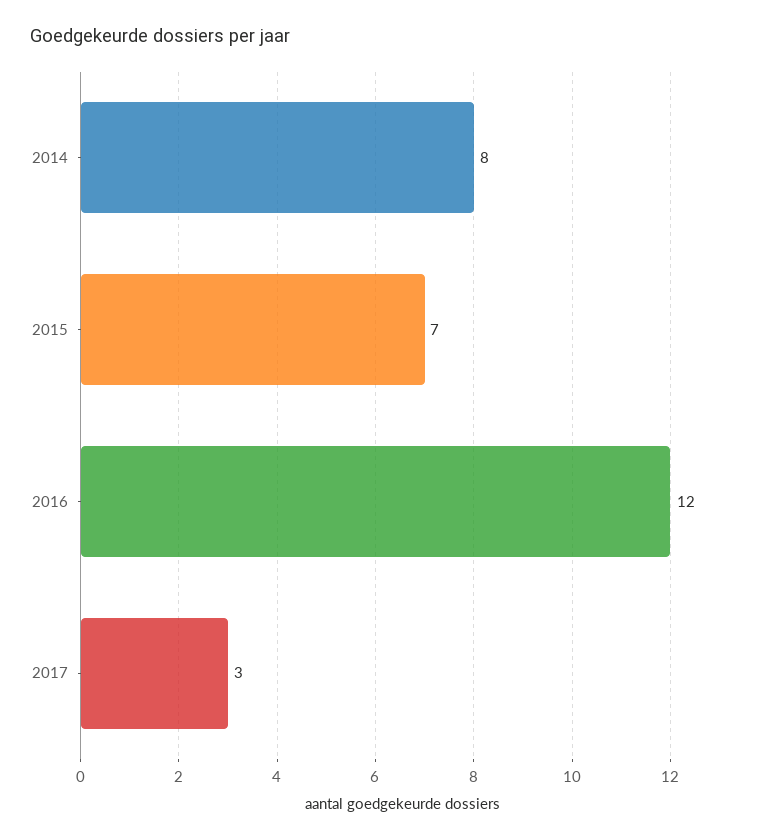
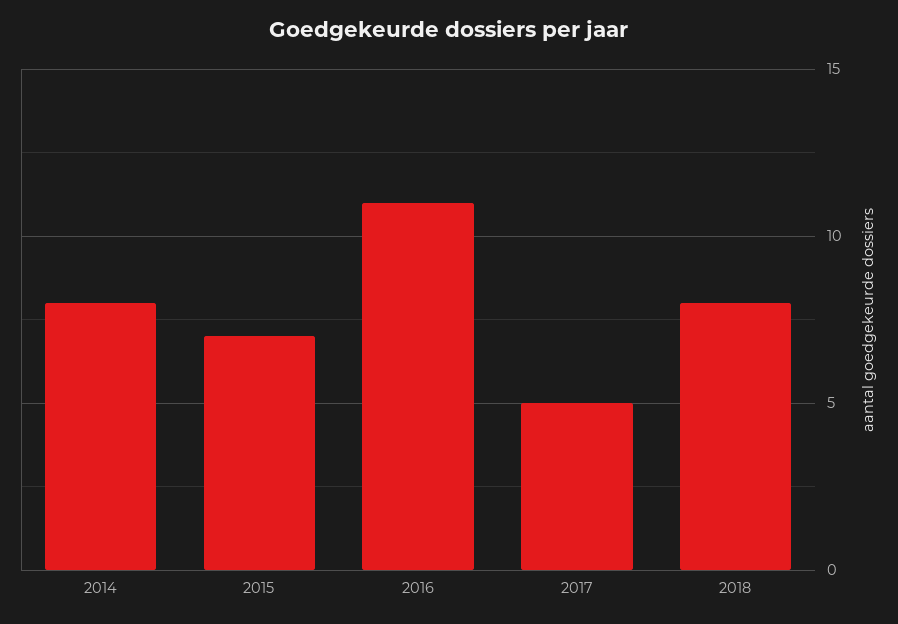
2016: 12 -> 11
2017: 3 -> 5
2018: none -> 8

